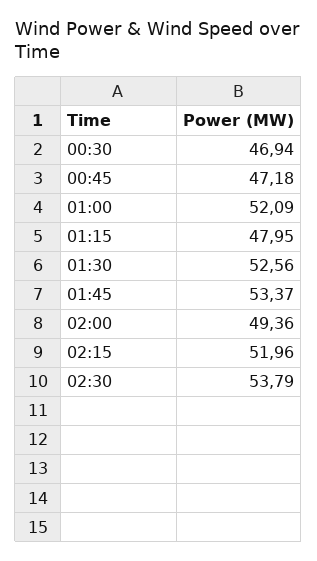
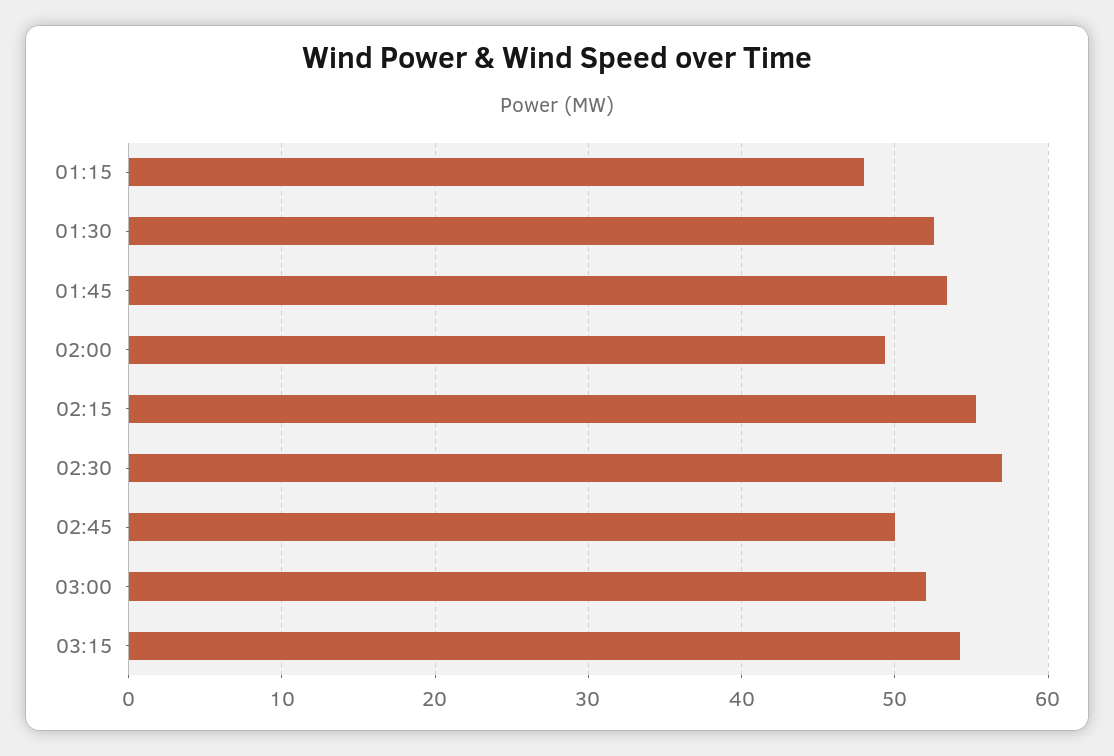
00:30: 46.94 -> none
00:45: 47.18 -> none
01:00: 52.09 -> none
02:15: 51.96 -> 55
02:30: 53.79 -> 57
02:45: none -> 50
03:00: none -> 52
03:15: none -> 54

